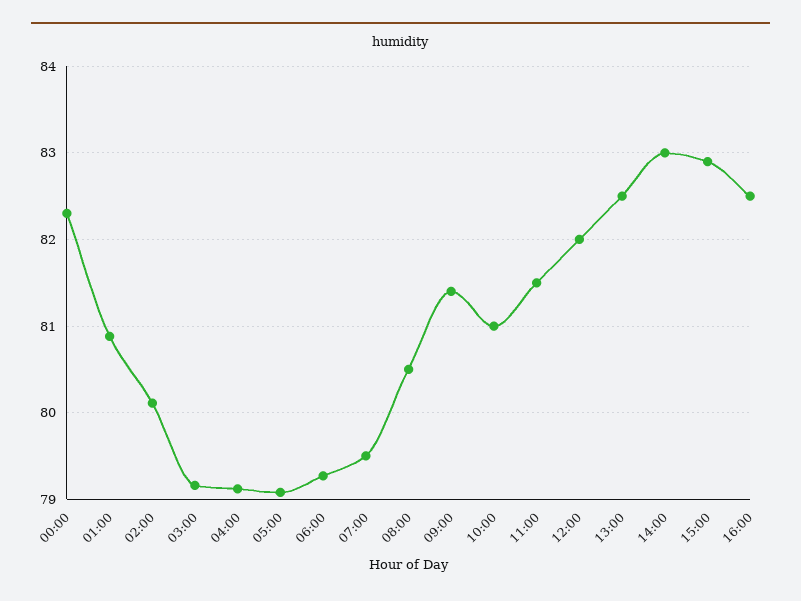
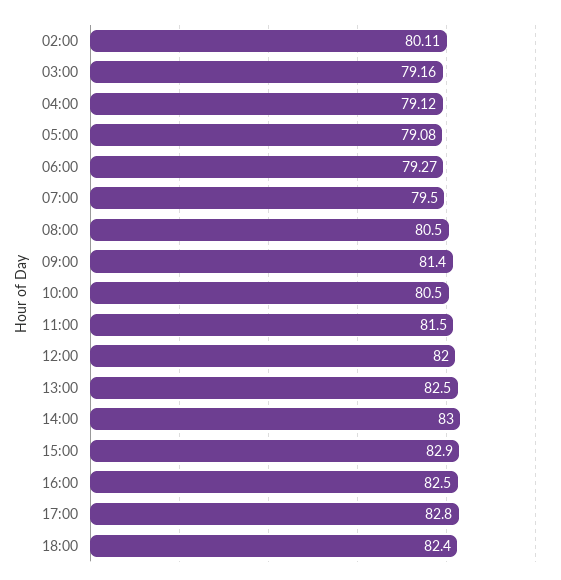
00:00: 82.3 -> none
01:00: 80.9 -> none
10:00: 81 -> 80.5
17:00: none -> 82.8
18:00: none -> 82.4

